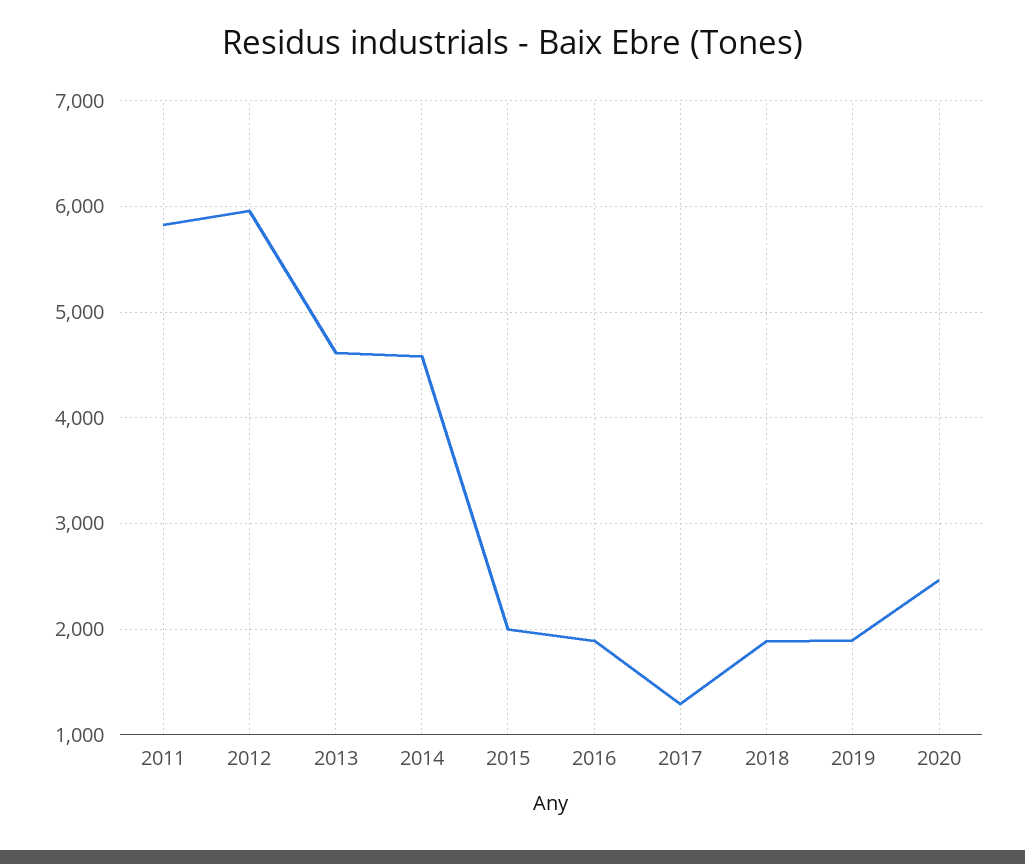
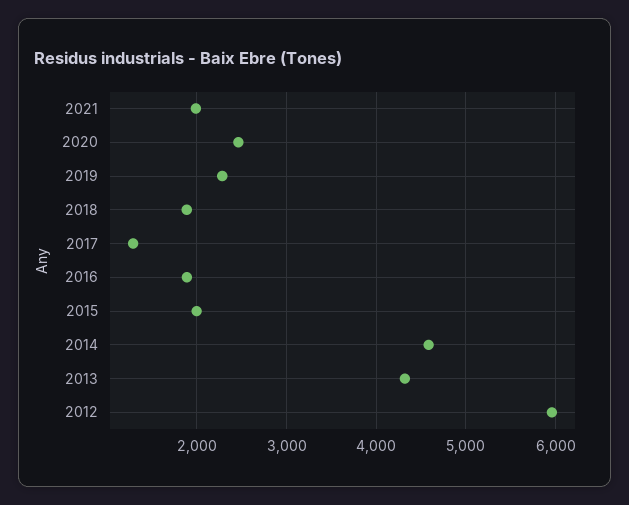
2011: 5800 -> none
2013: 4600 -> 4300
2019: 1900 -> 2300
2021: none -> 2000

